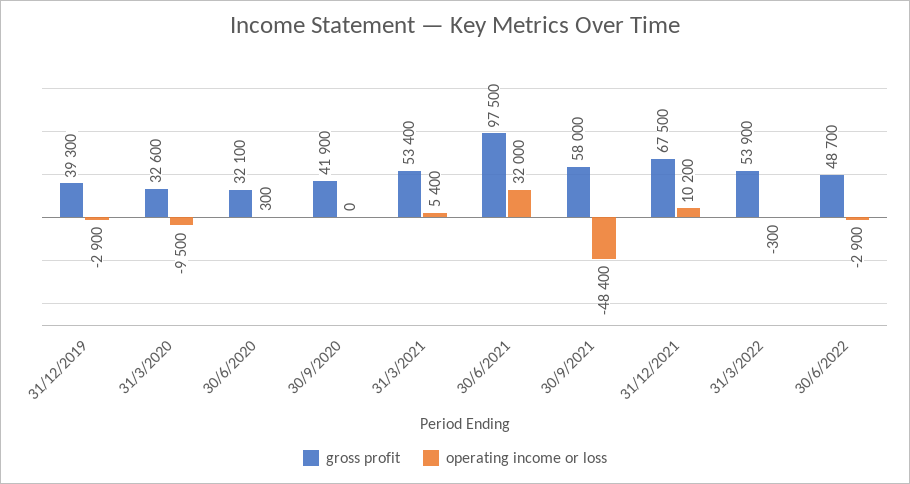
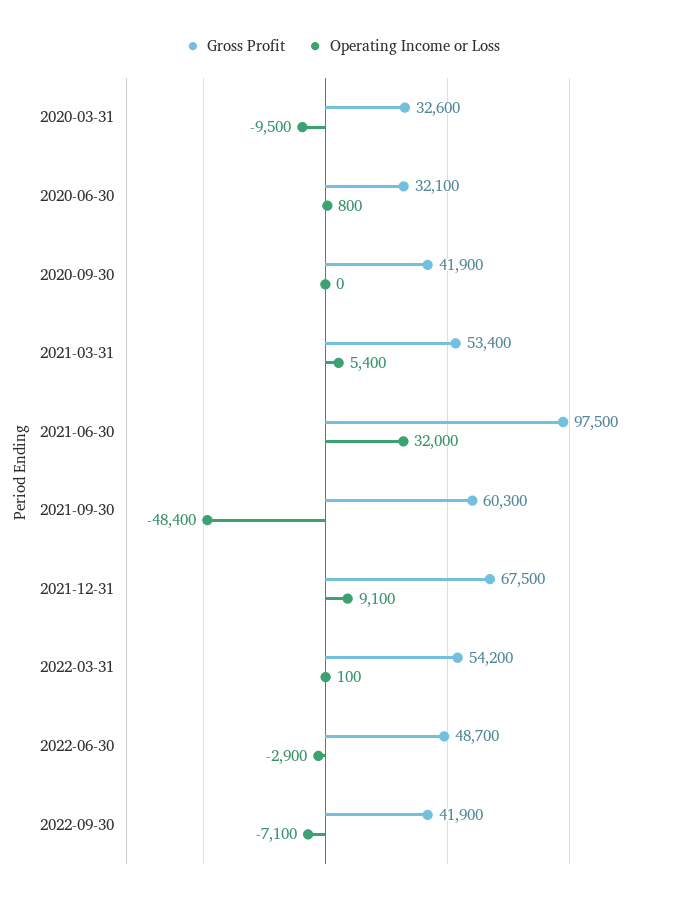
gross profit, 31/12/2019: 39300 -> none
operating income or loss, 31/12/2019: -2900 -> none
operating income or loss, 30/6/2020: 300 -> 800
gross profit, 30/9/2021: 58000 -> 60300
operating income or loss, 31/12/2021: 10200 -> 9100
gross profit, 31/3/2022: 53900 -> 54200
operating income or loss, 31/3/2022: -300 -> 100
gross profit, 2022-09-30: none -> 41900
operating income or loss, 2022-09-30: none -> -7100

